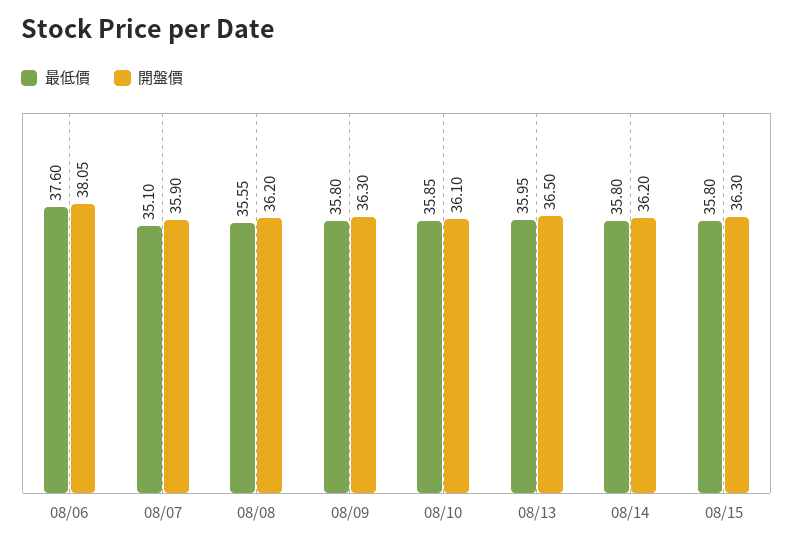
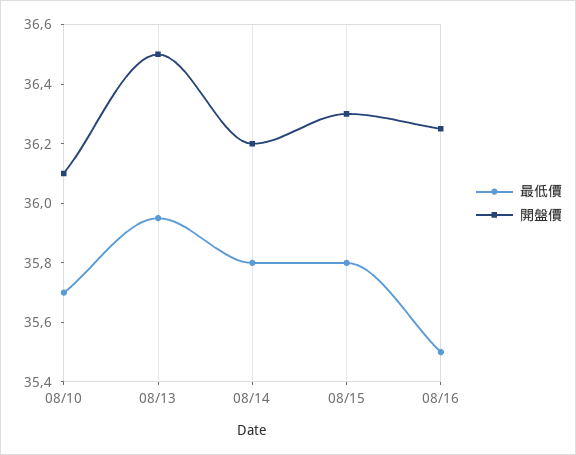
最低價, 08/06: 37.6 -> none
開盤價, 08/06: 38.05 -> none
最低價, 08/07: 35.1 -> none
開盤價, 08/07: 35.9 -> none
最低價, 08/08: 35.55 -> none
開盤價, 08/08: 36.2 -> none
最低價, 08/09: 35.8 -> none
開盤價, 08/09: 36.3 -> none
最低價, 08/10: 35.85 -> 35.7
最低價, 08/16: none -> 35.5
開盤價, 08/16: none -> 36.25

